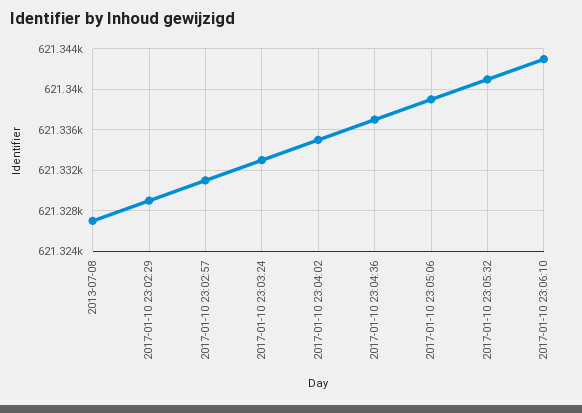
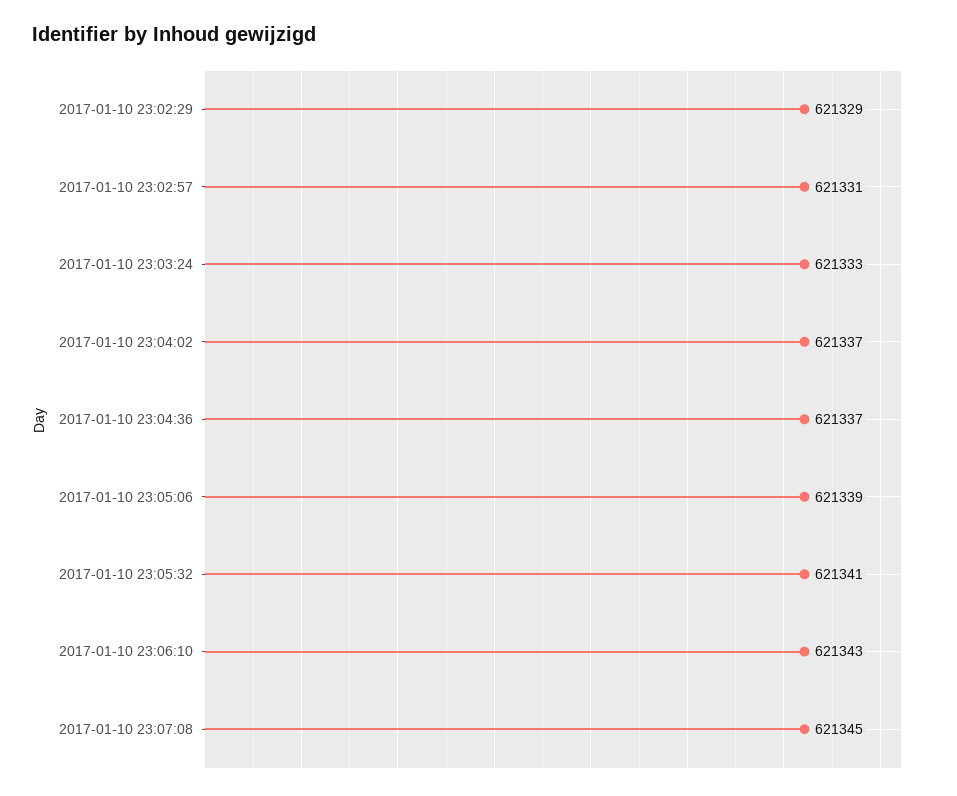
2013-07-08: 621327 -> none
2017-01-10 23:04:02: 621335 -> 621337
2017-01-10 23:07:08: none -> 621345

